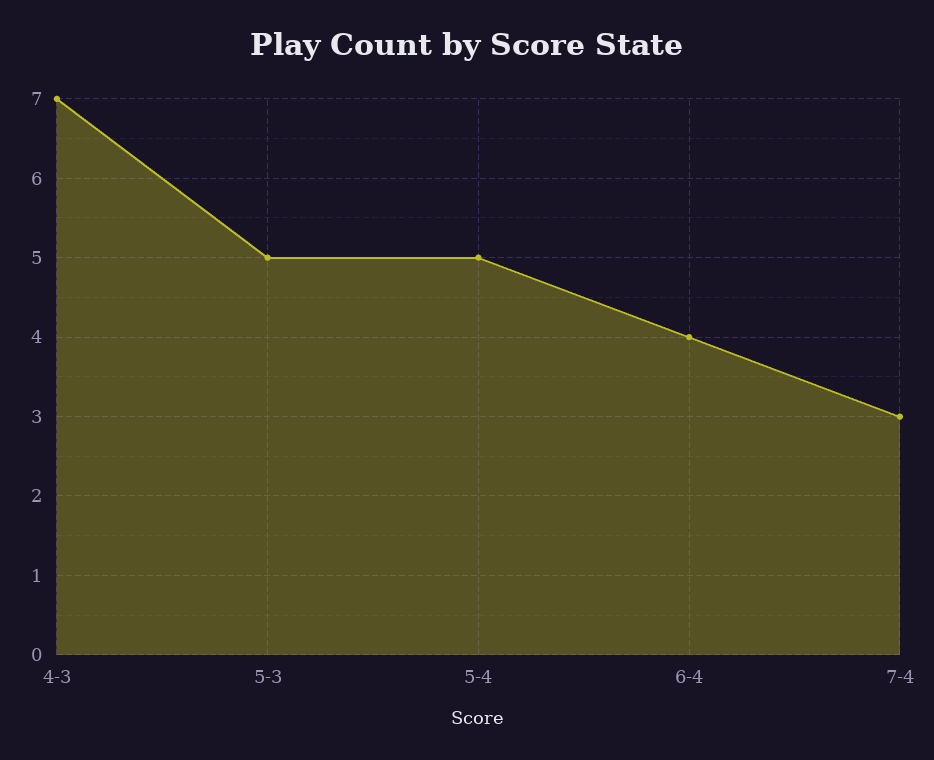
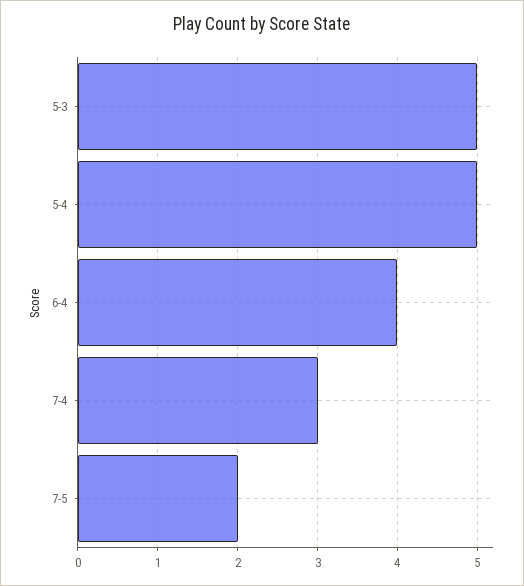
4-3: 7 -> none
7-5: none -> 2

